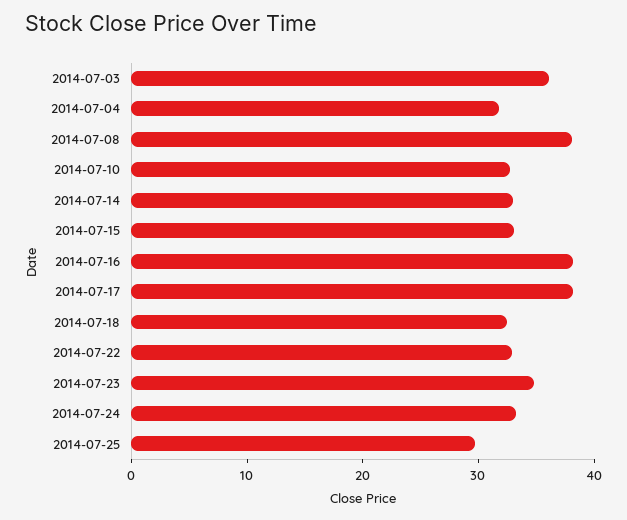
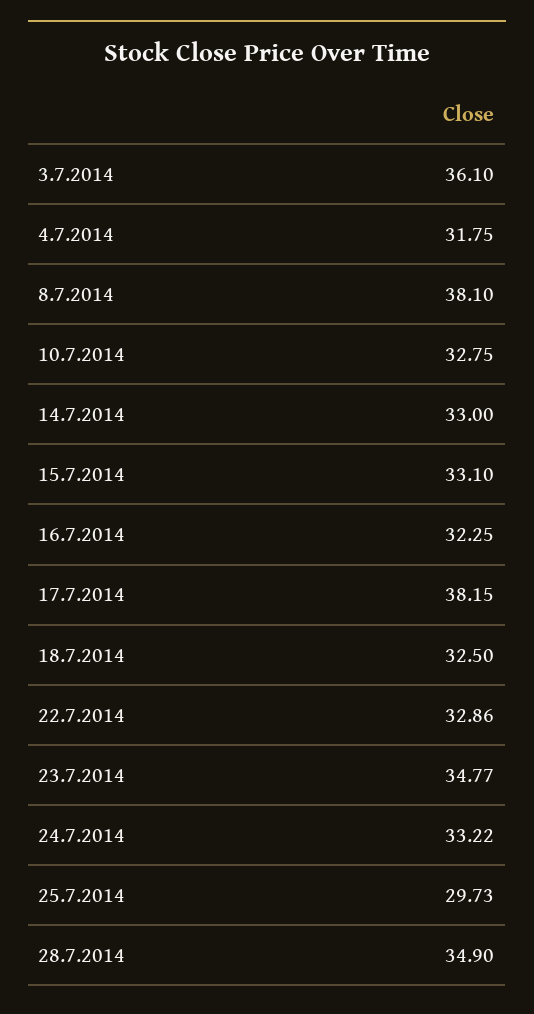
2014-07-16: 38 -> 32.25
28.7.2014: none -> 34.9

